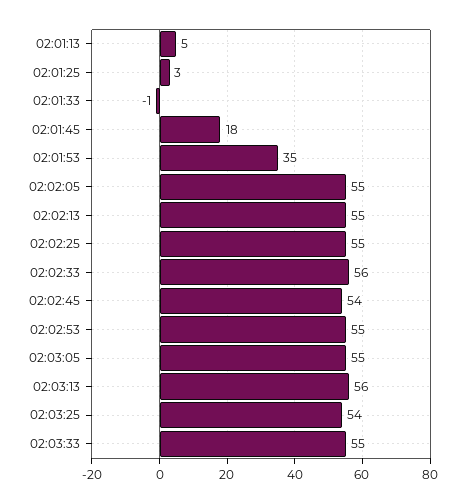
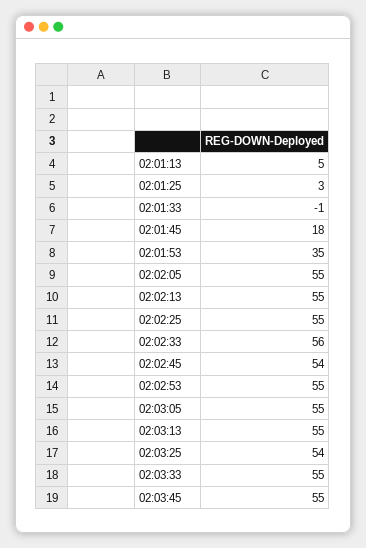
02:03:13: 56 -> 55
02:03:45: none -> 55

